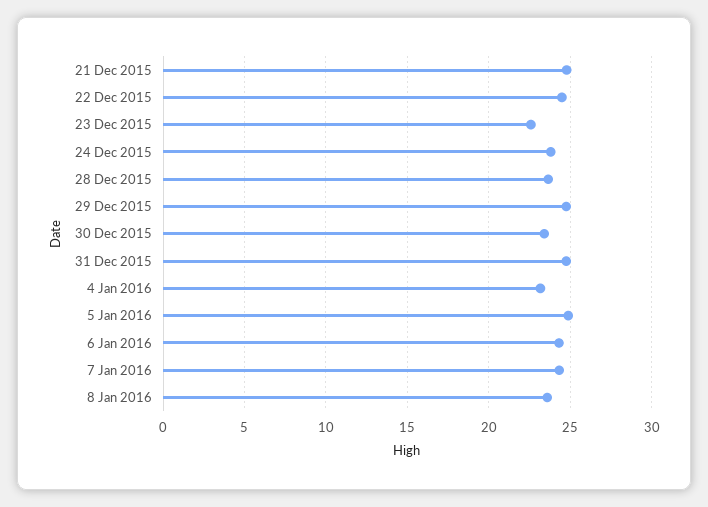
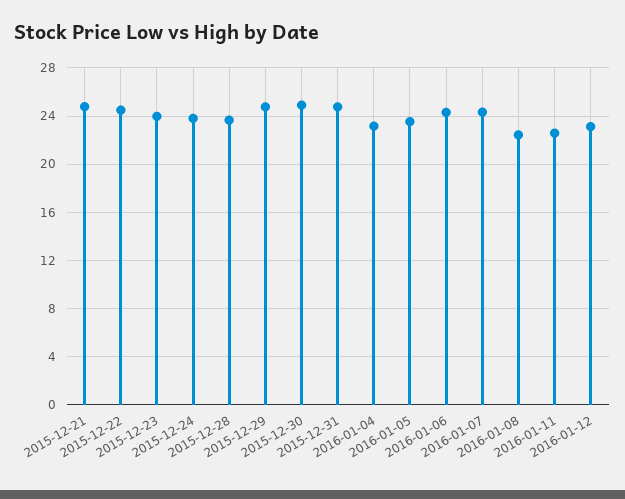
23 Dec 2015: 22.5 -> 24
30 Dec 2015: 23.5 -> 25
5 Jan 2016: 25 -> 23.5
8 Jan 2016: 23.5 -> 22.5
2016-01-11: none -> 22.5
2016-01-12: none -> 23

